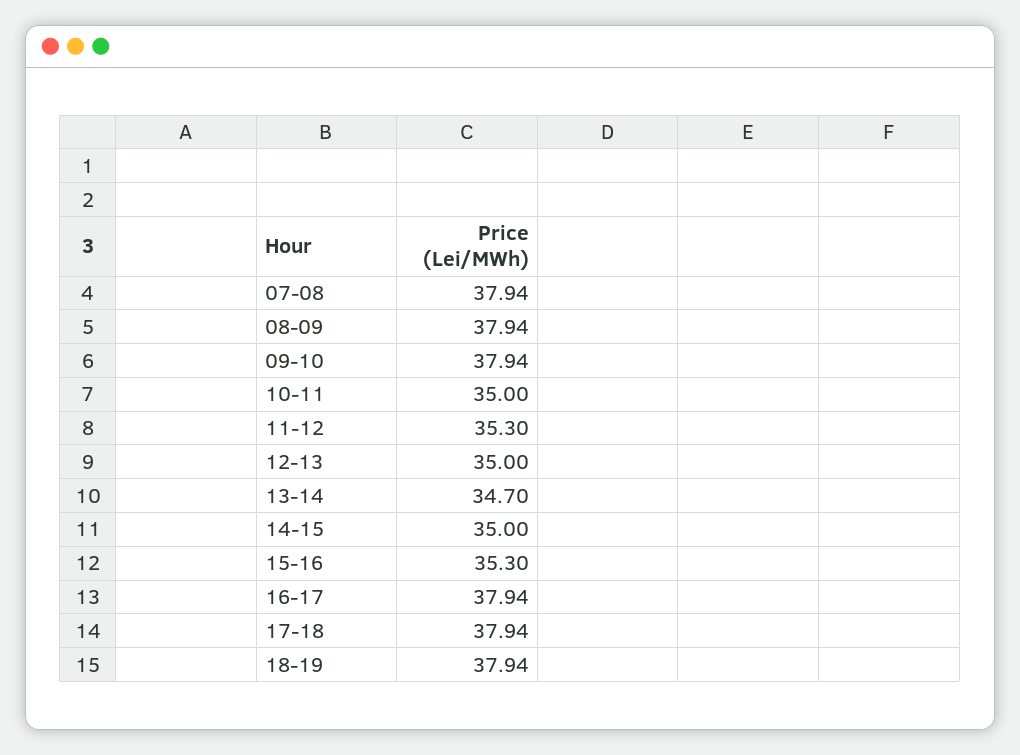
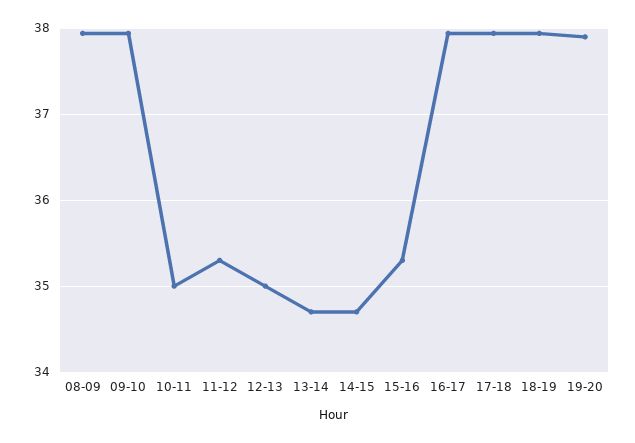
07-08: 37.94 -> none
14-15: 35 -> 34.7
19-20: none -> 37.9

